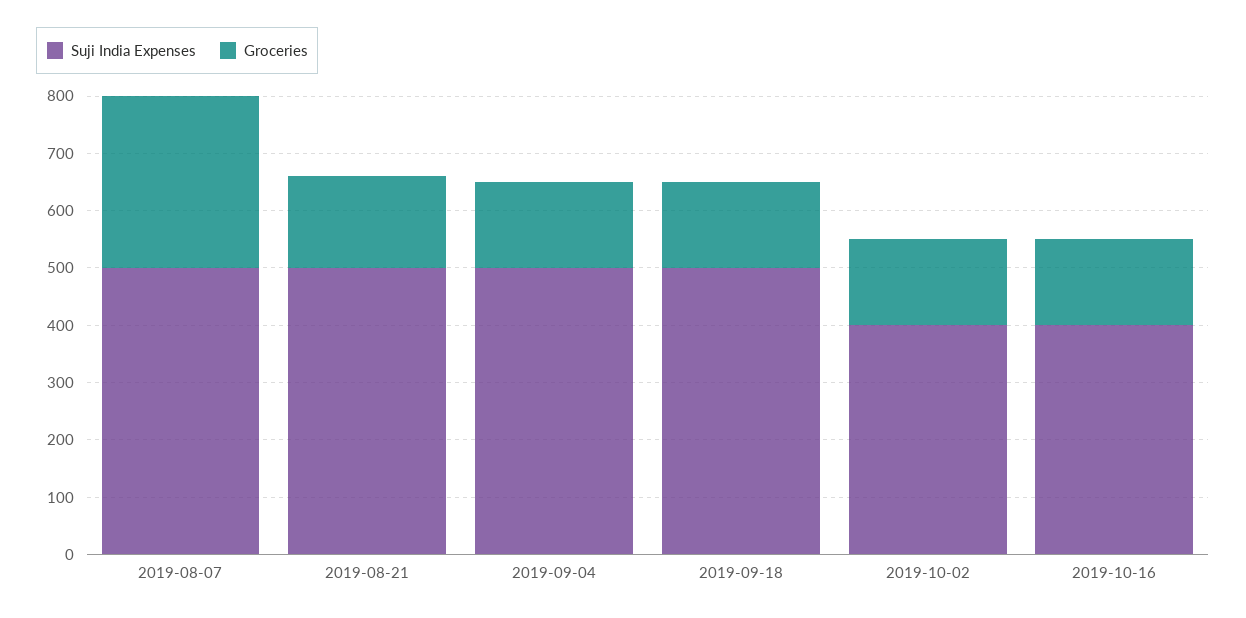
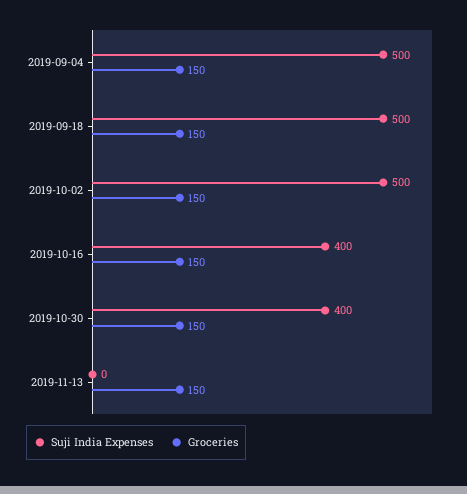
Suji India Expenses, 2019-08-07: 500 -> none
Groceries, 2019-08-07: 300 -> none
Suji India Expenses, 2019-08-21: 500 -> none
Groceries, 2019-08-21: 160 -> none
Suji India Expenses, 2019-10-02: 400 -> 500
Suji India Expenses, 2019-10-30: none -> 400
Groceries, 2019-10-30: none -> 150
Suji India Expenses, 2019-11-13: none -> 0
Groceries, 2019-11-13: none -> 150

